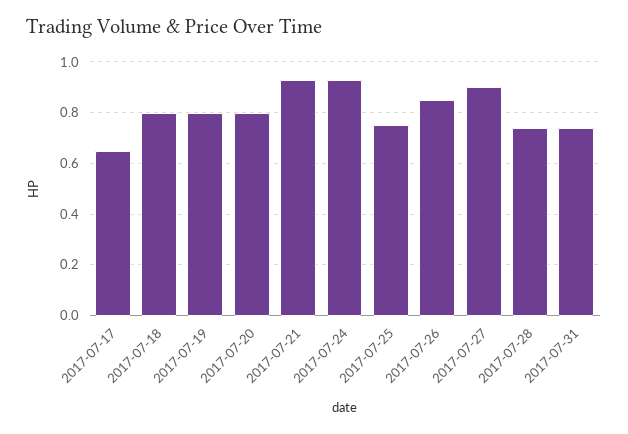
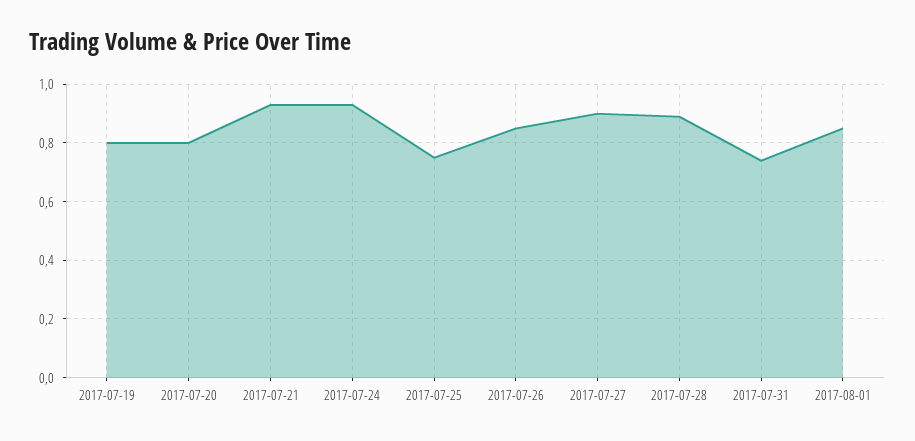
2017-07-17: 0.65 -> none
2017-07-18: 0.8 -> none
2017-07-28: 0.75 -> 0.9
2017-08-01: none -> 0.85

